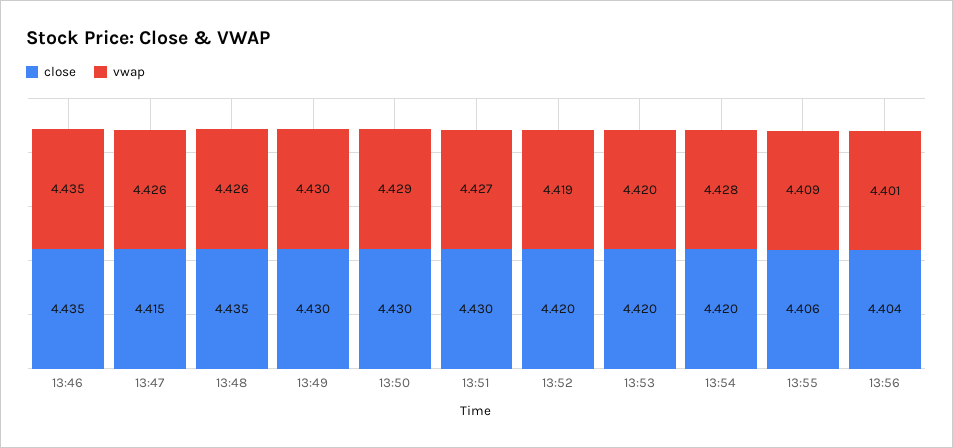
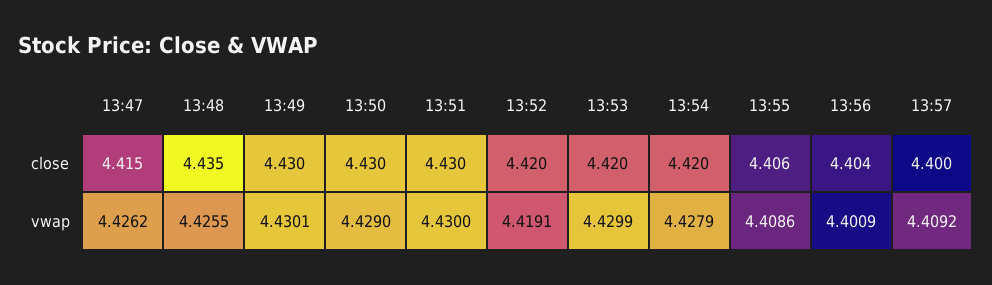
close, 13:46: 4.435 -> none
vwap, 13:46: 4.435 -> none
vwap, 13:51: 4.427 -> 4.43
vwap, 13:53: 4.42 -> 4.4299
close, 13:57: none -> 4.4
vwap, 13:57: none -> 4.4092

